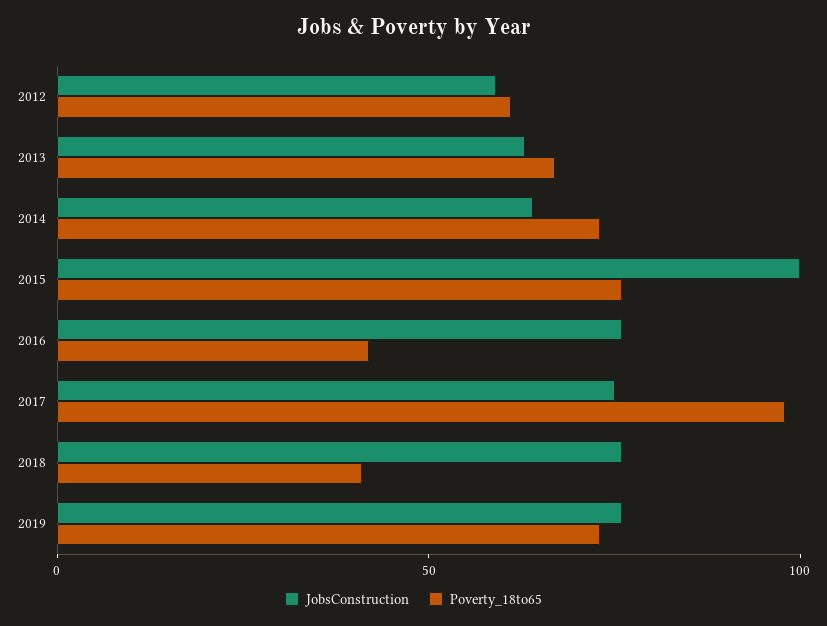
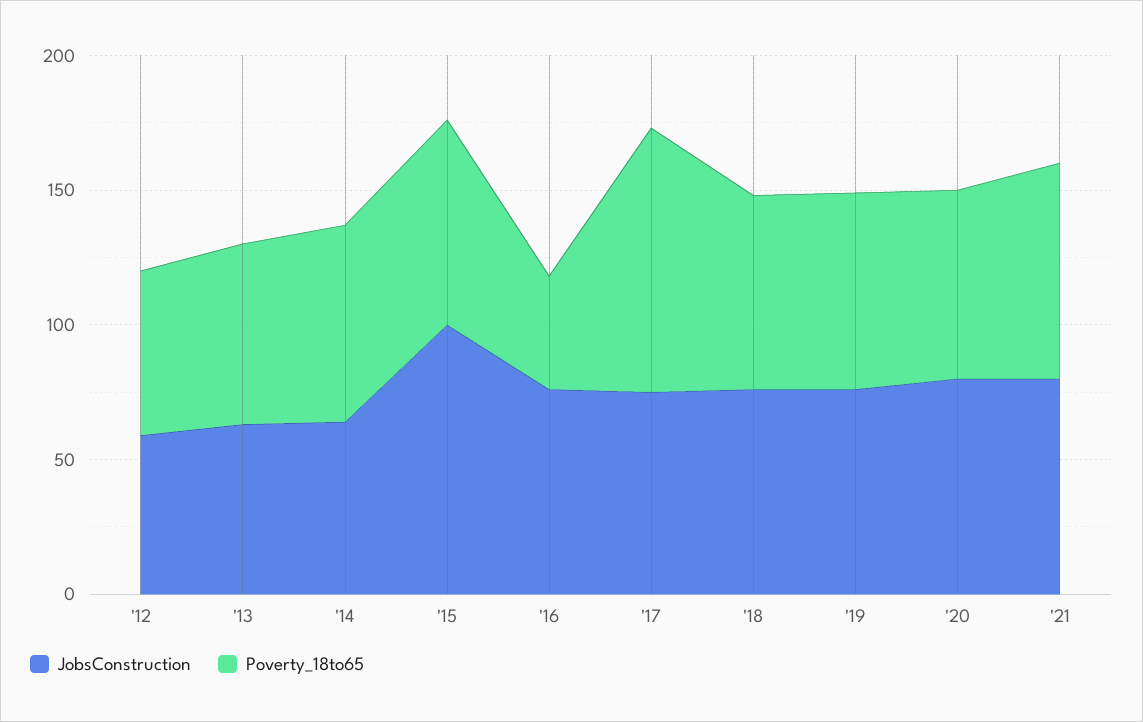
Poverty_18to65, 2018: 40 -> 70
JobsConstruction, '20: none -> 80
Poverty_18to65, '20: none -> 70
JobsConstruction, '21: none -> 80
Poverty_18to65, '21: none -> 80

